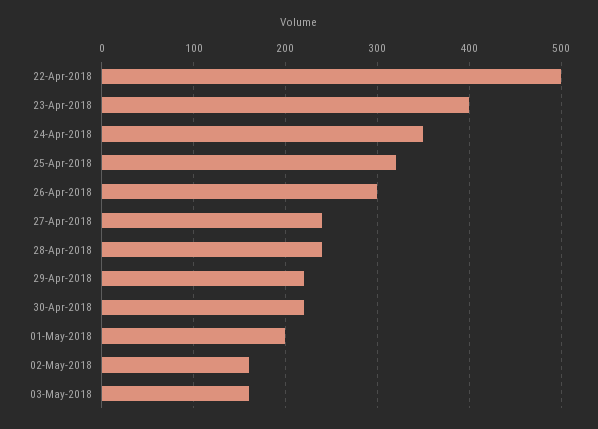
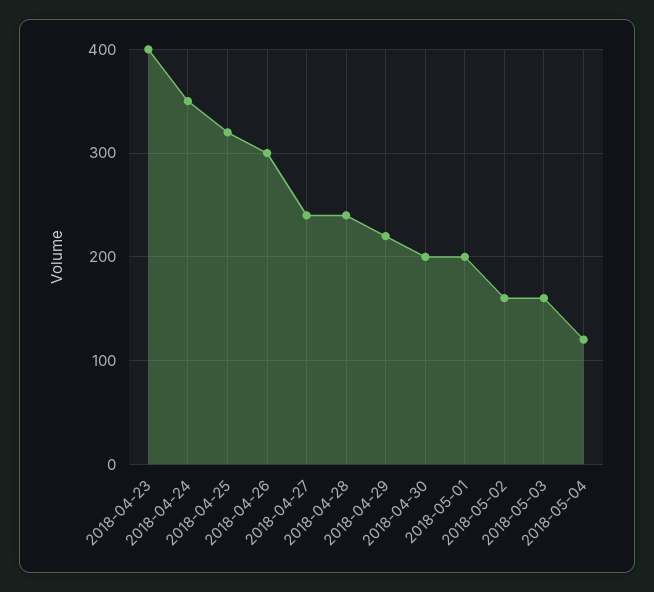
22-Apr-2018: 500 -> none
30-Apr-2018: 220 -> 200
2018-05-04: none -> 120

